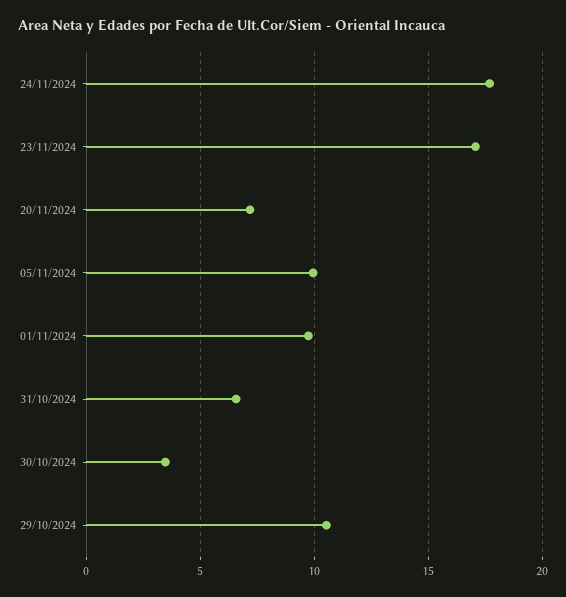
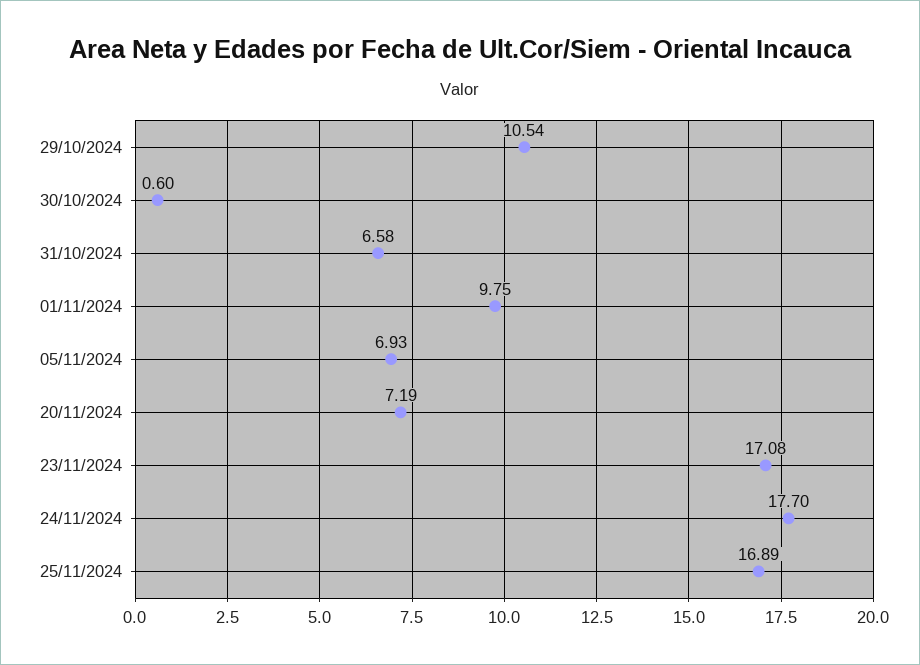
05/11/2024: 10 -> 6.93
30/10/2024: 3.5 -> 0.6
25/11/2024: none -> 16.89

